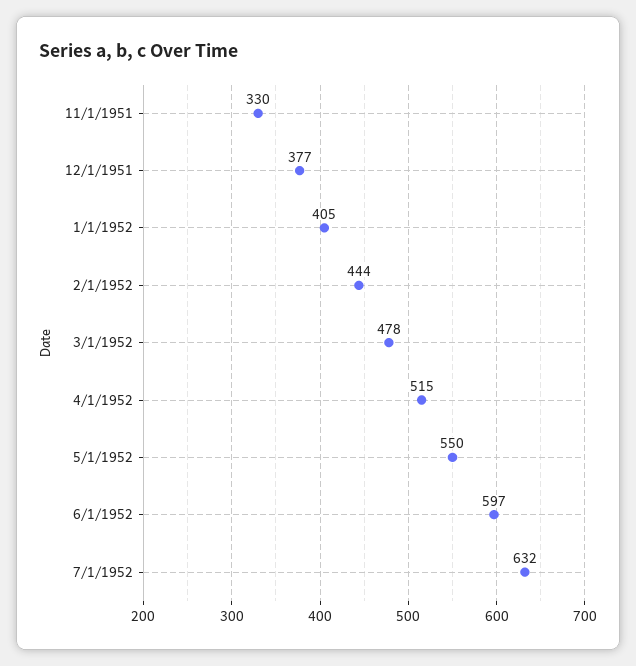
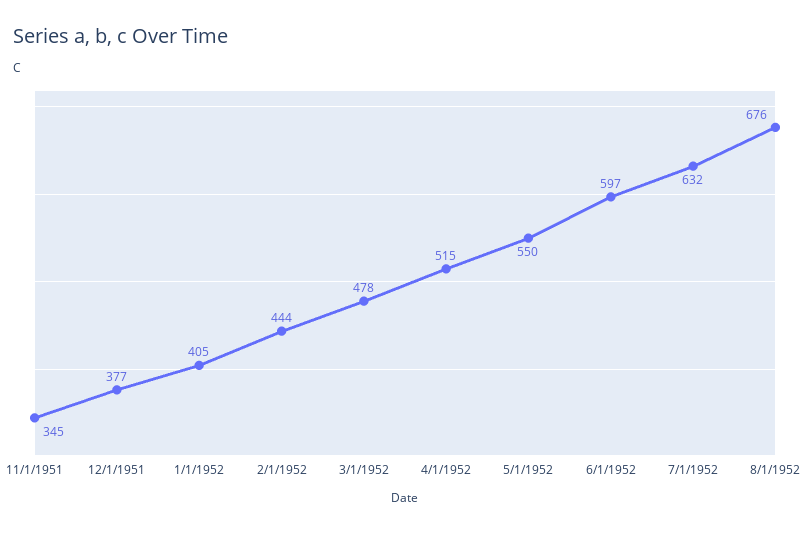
11/1/1951: 330 -> 345
8/1/1952: none -> 676

